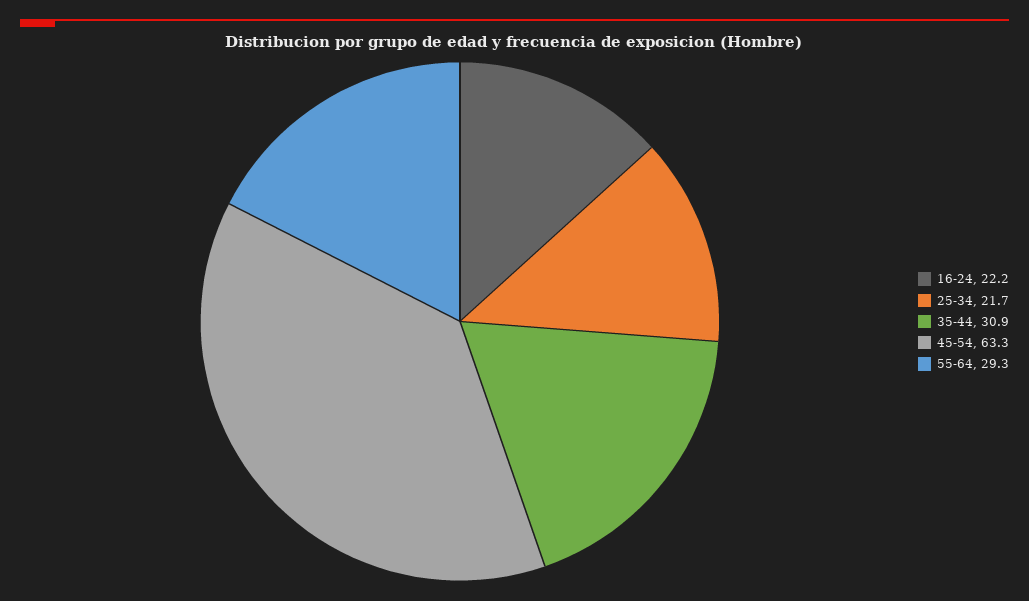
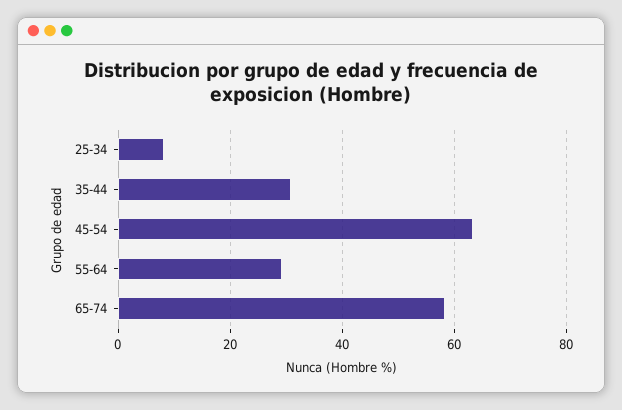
16-24: 22.2 -> none
25-34: 21.7 -> 8
65-74: none -> 58

